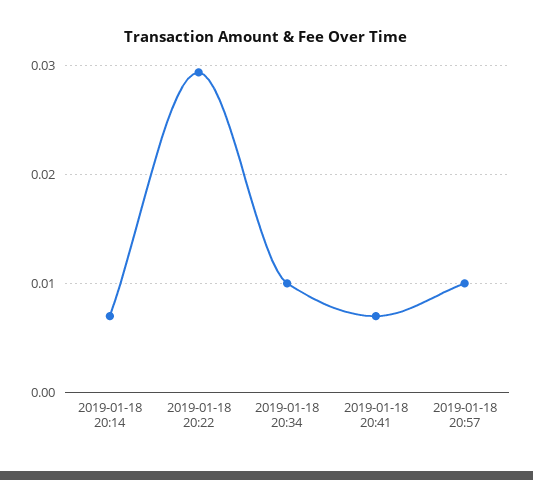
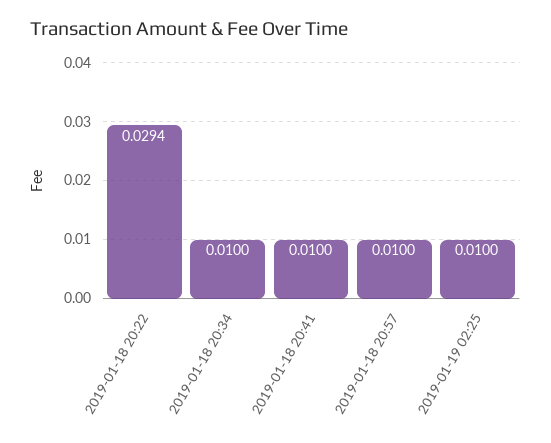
2019-01-18 20:14: 0.007 -> none
2019-01-18 20:41: 0.007 -> 0.01
2019-01-19 02:25: none -> 0.01

